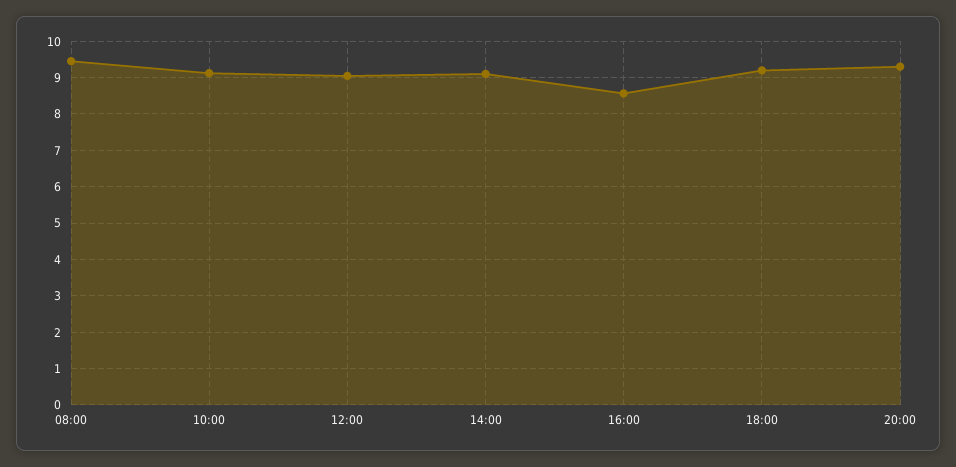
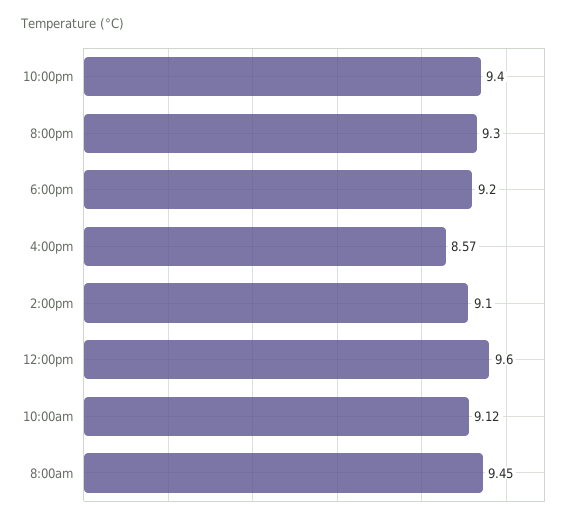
12:00: 9 -> 9.6
10:00pm: none -> 9.4

